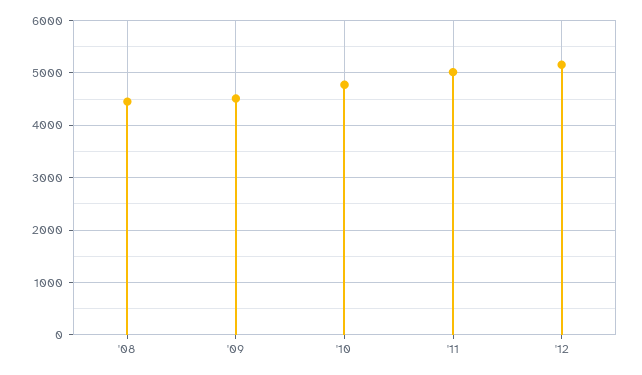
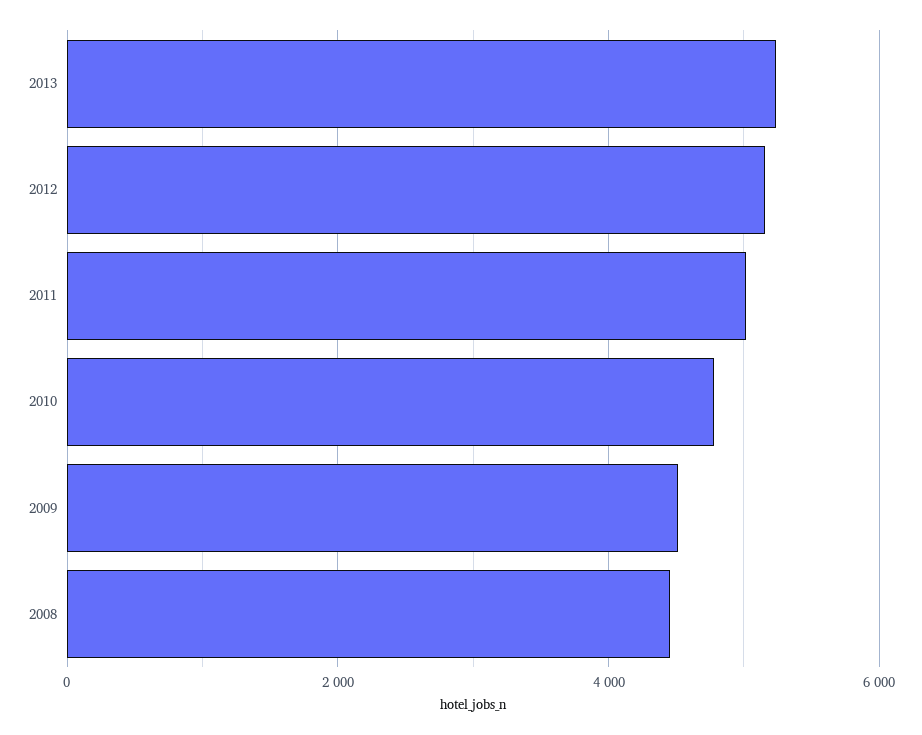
2013: none -> 5200

